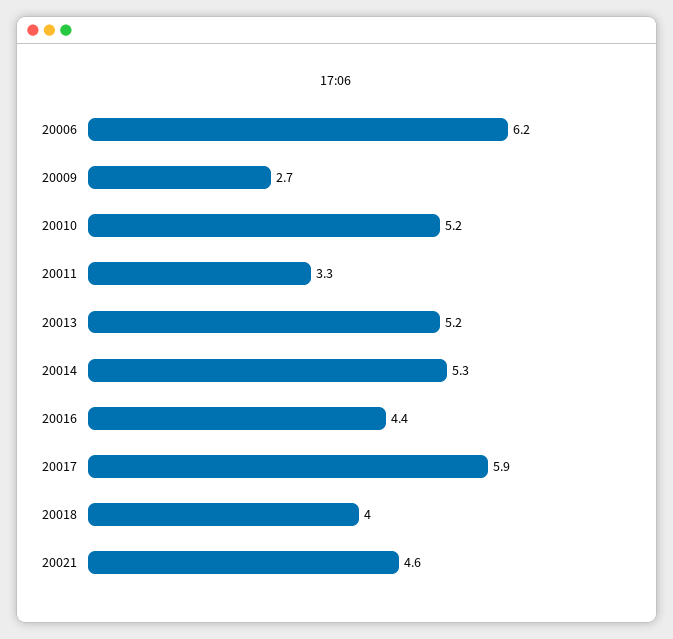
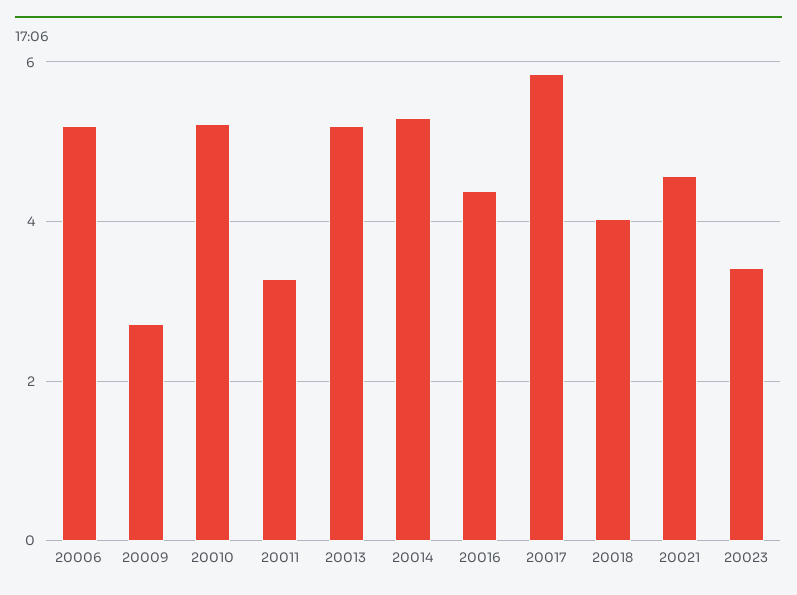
20006: 6.2 -> 5.2
20023: none -> 3.4

